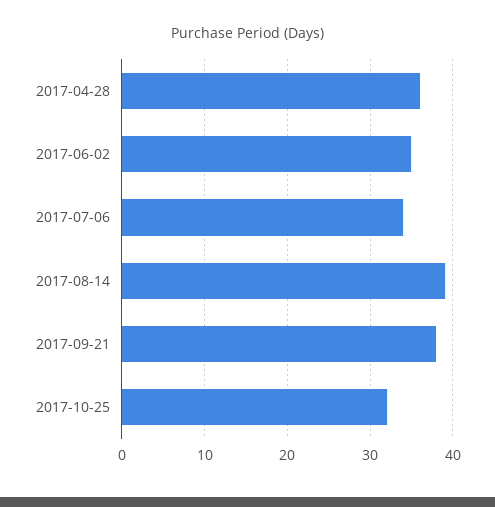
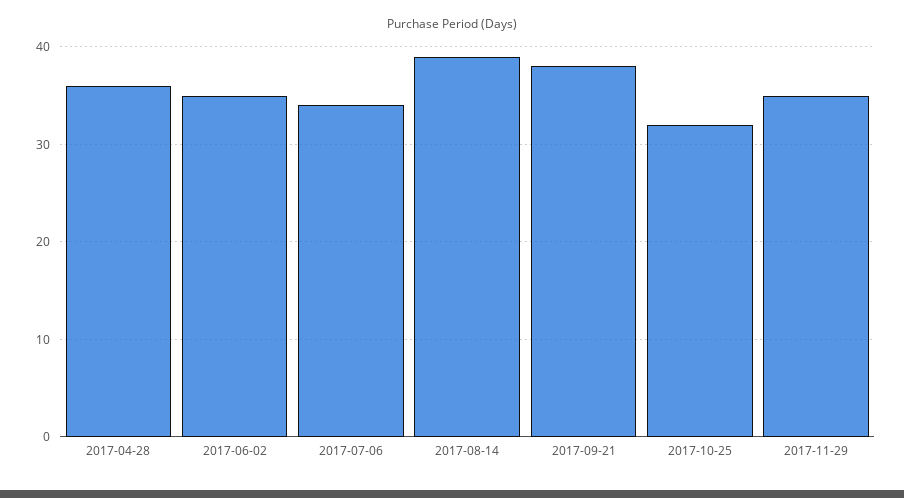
2017-11-29: none -> 35

